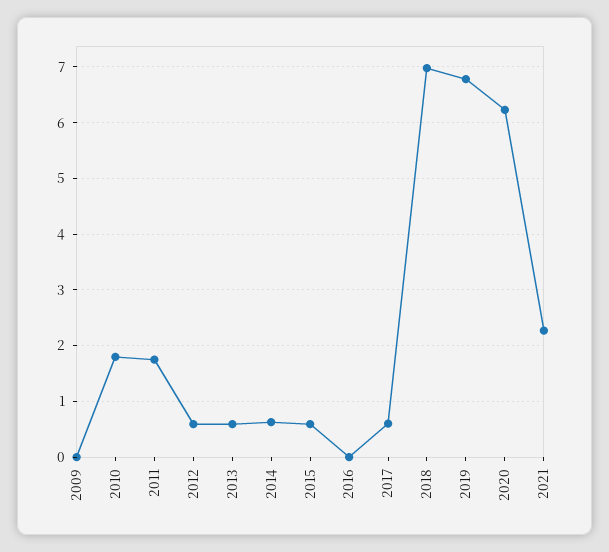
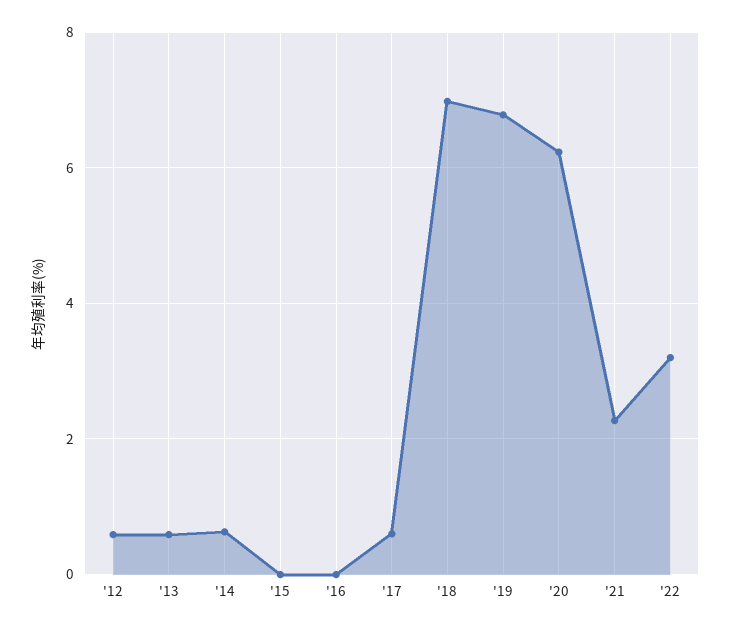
2009: 0 -> none
2010: 1.8 -> none
2011: 1.8 -> none
2015: 0.6 -> 0
'22: none -> 3.2

